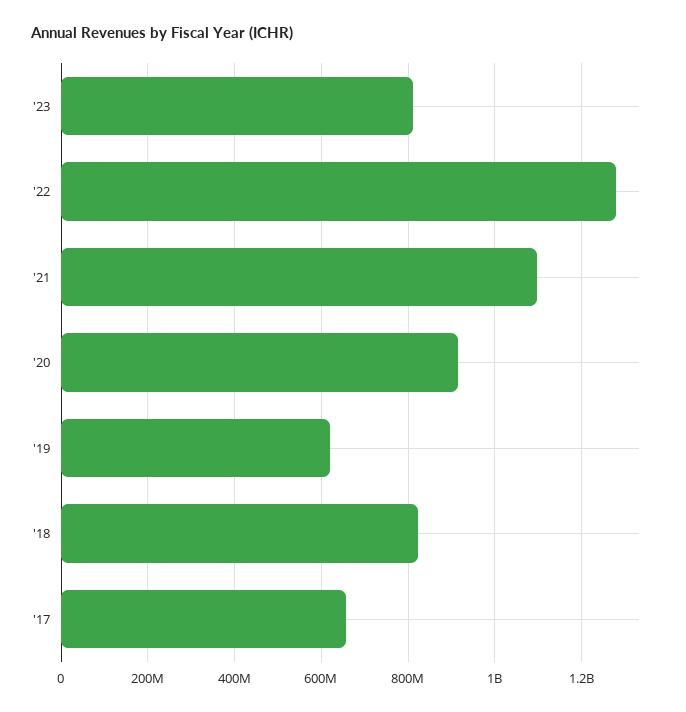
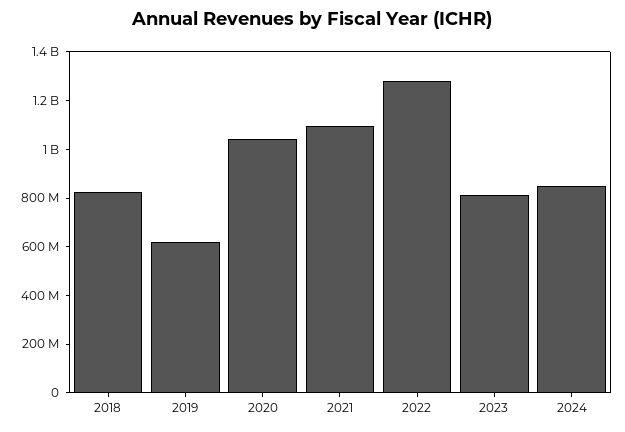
'20: 920000000 -> 1050000000
'17: 660000000 -> none
2024: none -> 850000000

